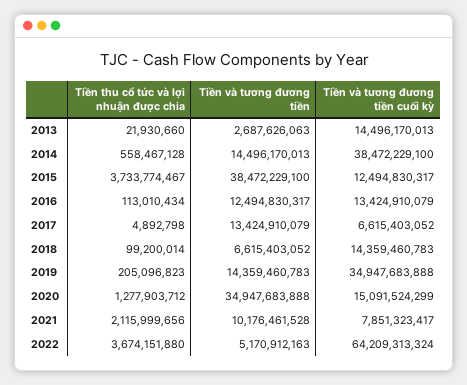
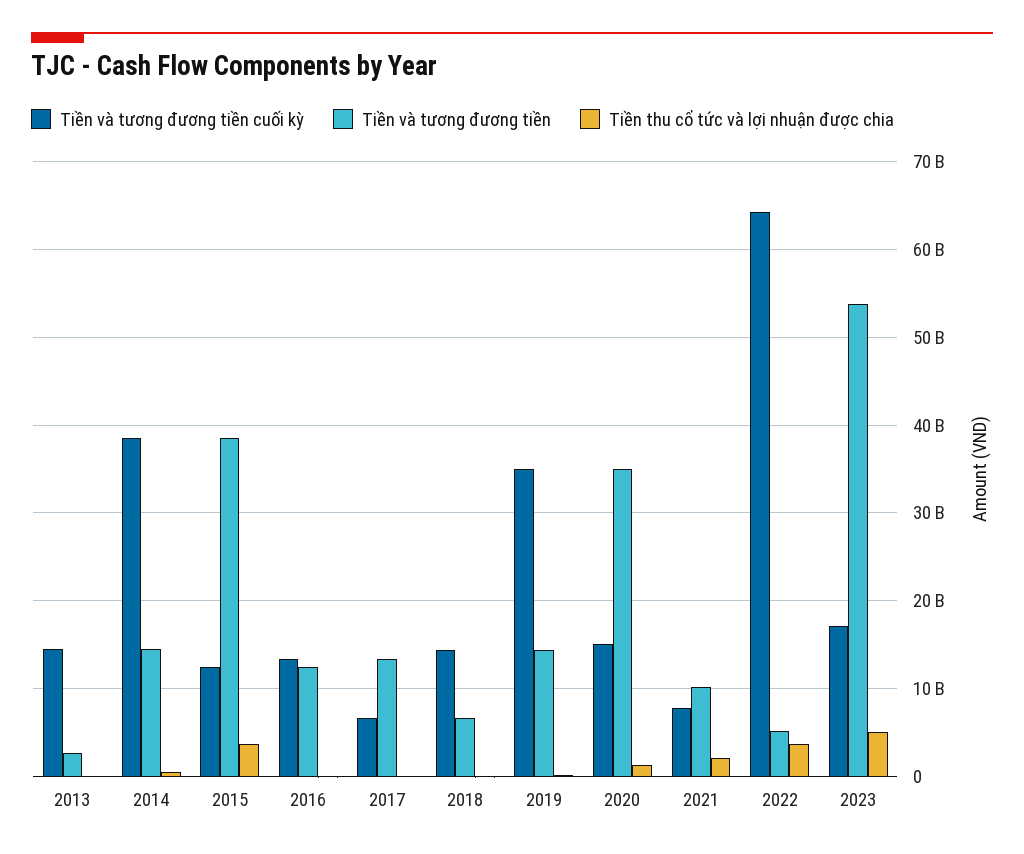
Tiền và tương đương tiền cuối kỳ, 2023: none -> 17000000000
Tiền và tương đương tiền, 2023: none -> 54000000000
Tiền thu cổ tức và lợi nhuận được chia, 2023: none -> 5000000000

